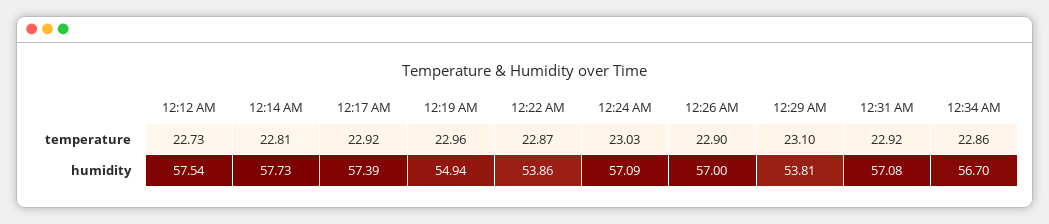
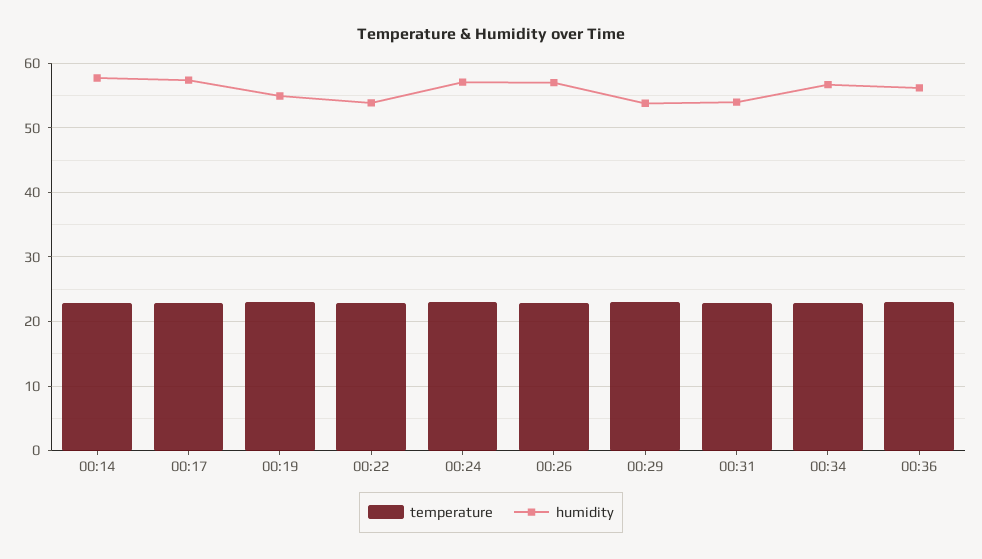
temperature, 12:12 AM: 22.73 -> none
humidity, 12:12 AM: 57.54 -> none
humidity, 12:31 AM: 57.08 -> 54
temperature, 00:36: none -> 23
humidity, 00:36: none -> 56

